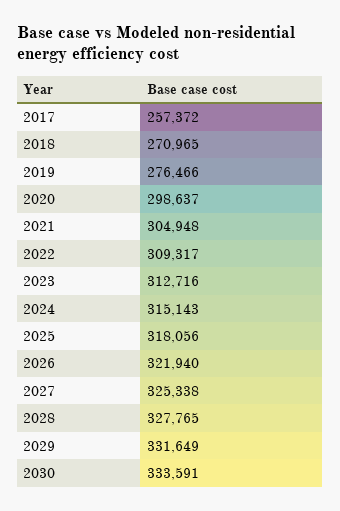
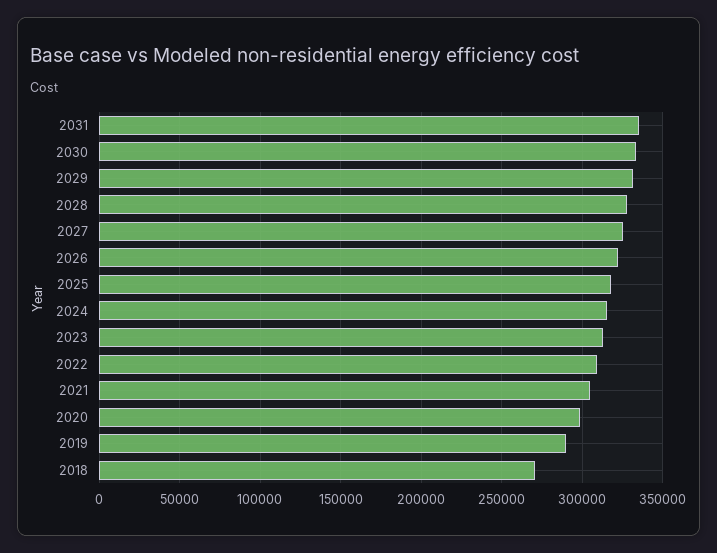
2017: 257372 -> none
2019: 276466 -> 290000
2031: none -> 335000

